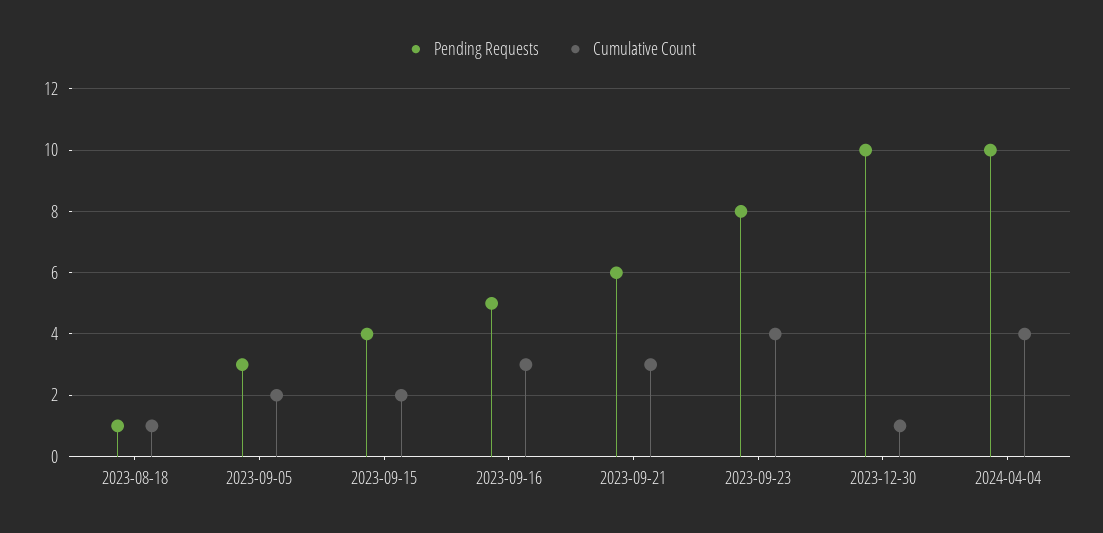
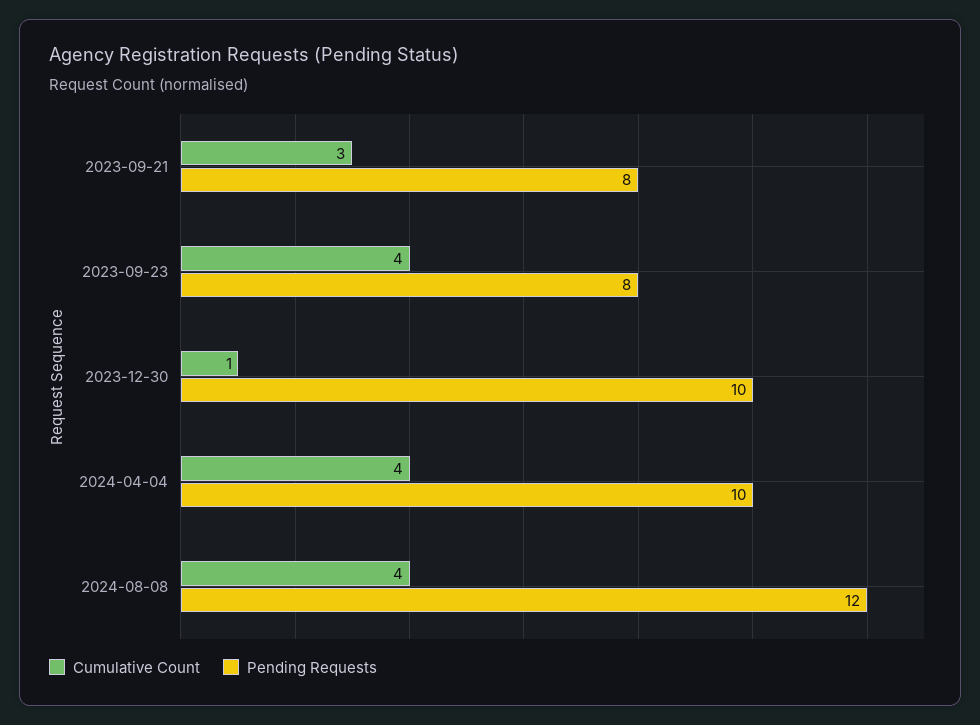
Pending Requests, 2023-08-18: 1 -> none
Cumulative Count, 2023-08-18: 1 -> none
Pending Requests, 2023-09-05: 3 -> none
Cumulative Count, 2023-09-05: 2 -> none
Pending Requests, 2023-09-15: 4 -> none
Cumulative Count, 2023-09-15: 2 -> none
Pending Requests, 2023-09-16: 5 -> none
Cumulative Count, 2023-09-16: 3 -> none
Pending Requests, 2023-09-21: 6 -> 8
Cumulative Count, 2024-08-08: none -> 4
Pending Requests, 2024-08-08: none -> 12

